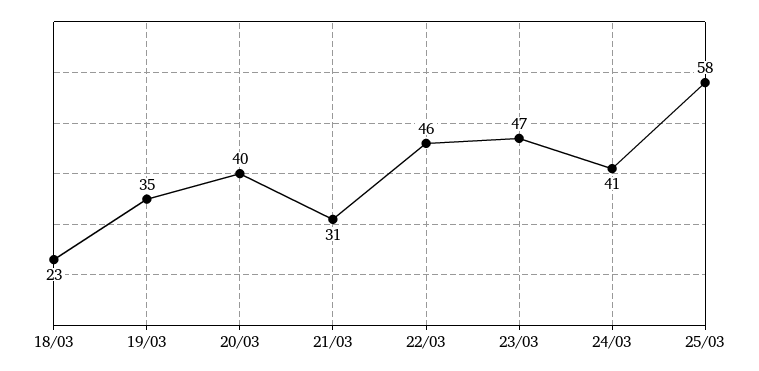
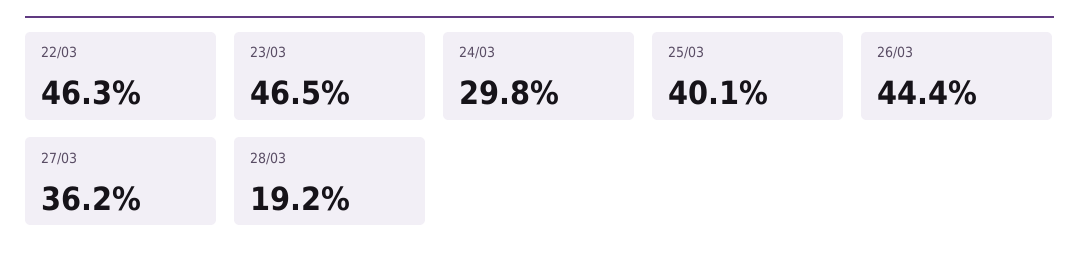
18/03: 23 -> none
19/03: 35 -> none
20/03: 40 -> none
21/03: 31 -> none
24/03: 41 -> 29.8
25/03: 58 -> 40.1
26/03: none -> 44.4
27/03: none -> 36.2
28/03: none -> 19.2

